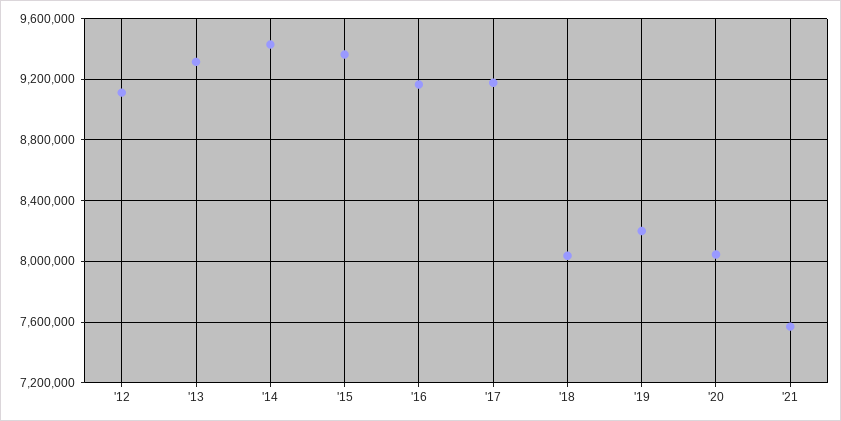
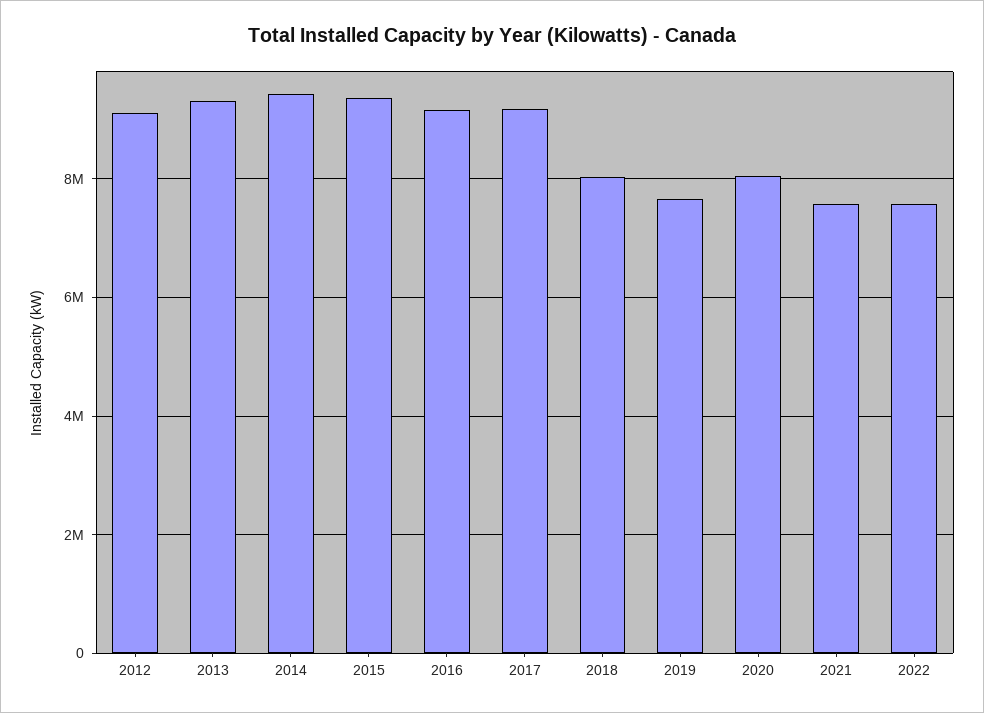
'19: 8200000 -> 7600000
2022: none -> 7600000

